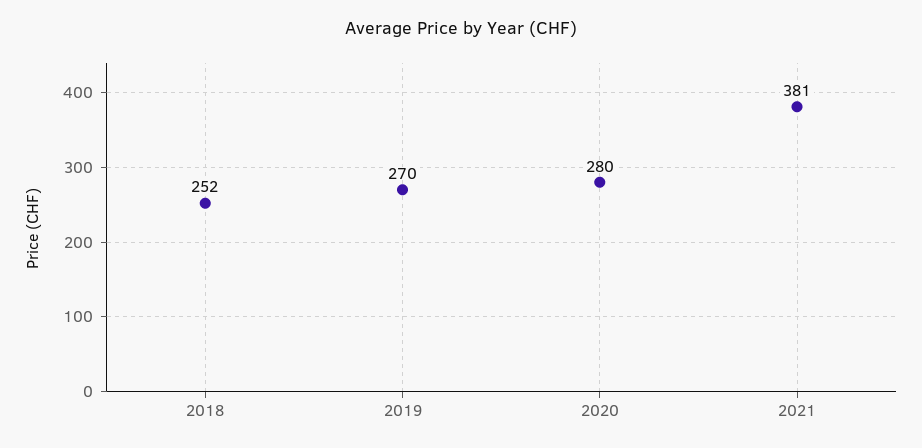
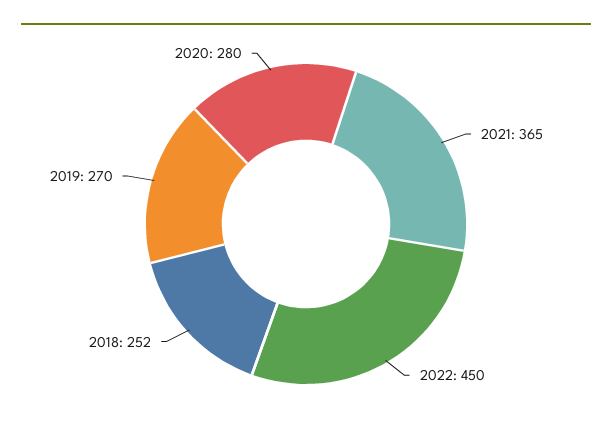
2021: 381 -> 365
2022: none -> 450

